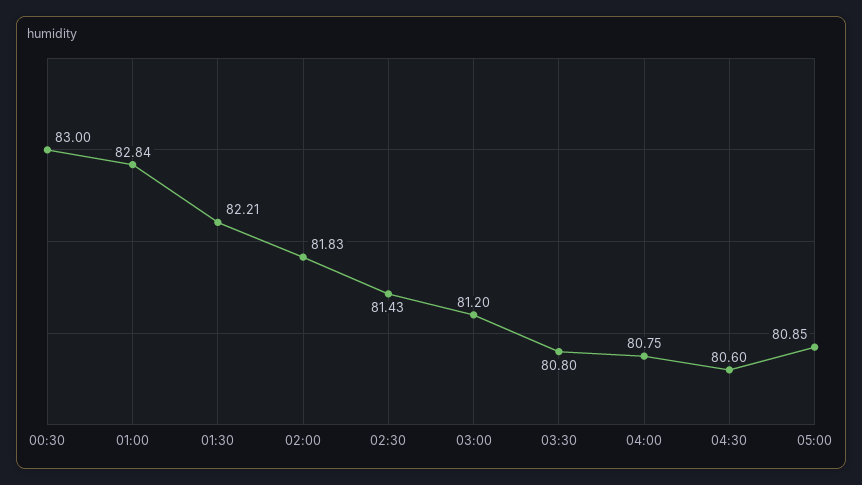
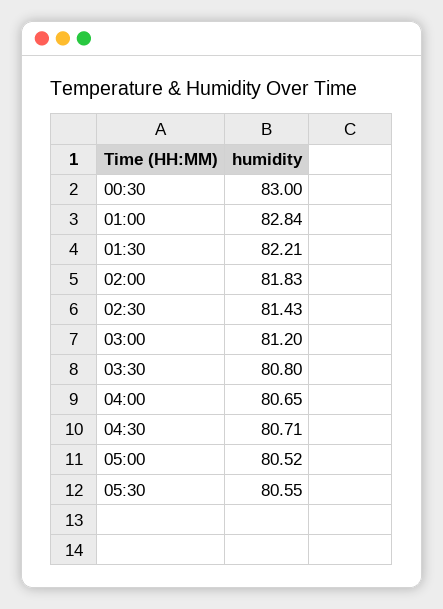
04:00: 80.75 -> 80.65
04:30: 80.6 -> 80.71
05:00: 80.85 -> 80.52
05:30: none -> 80.55

